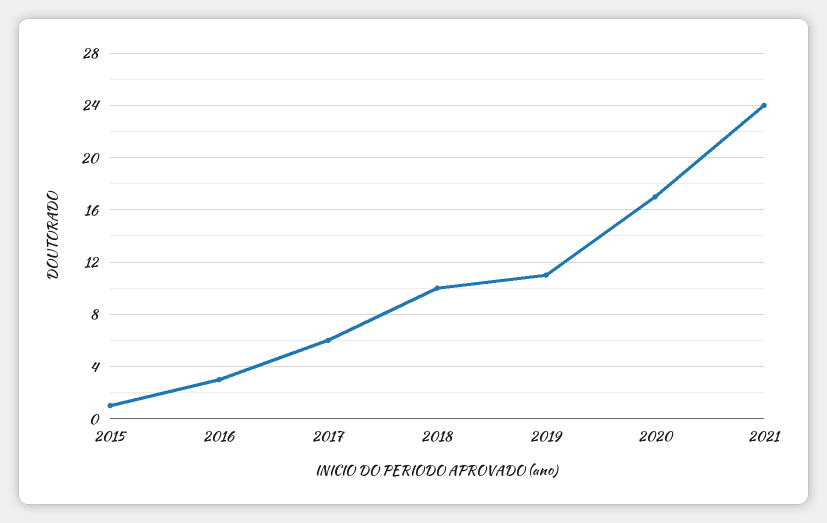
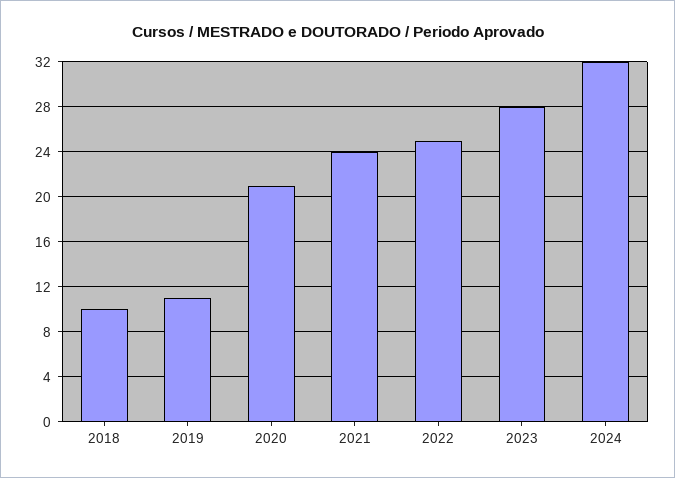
2015: 1 -> none
2016: 3 -> none
2017: 6 -> none
2020: 17 -> 21
2022: none -> 25
2023: none -> 28
2024: none -> 32

